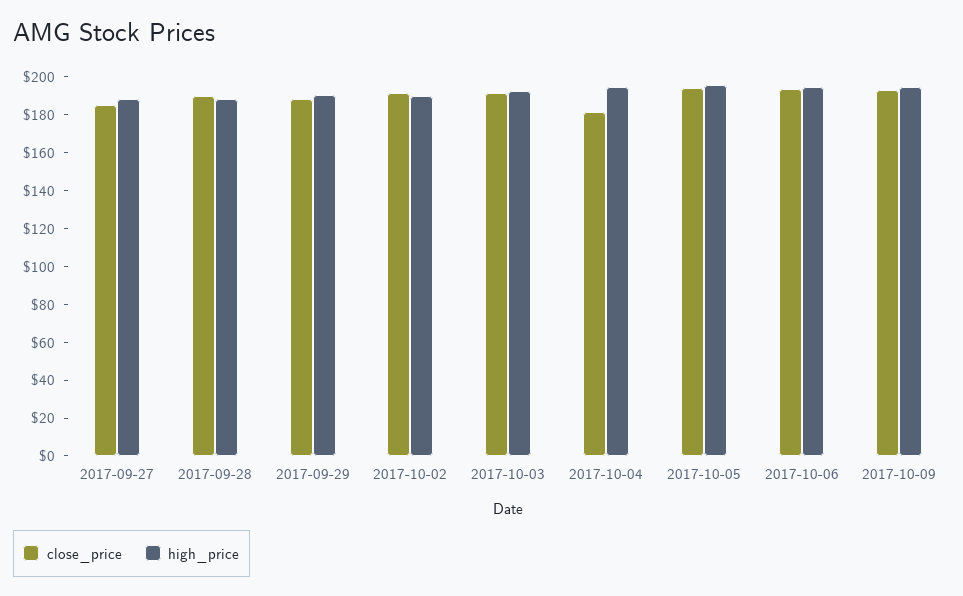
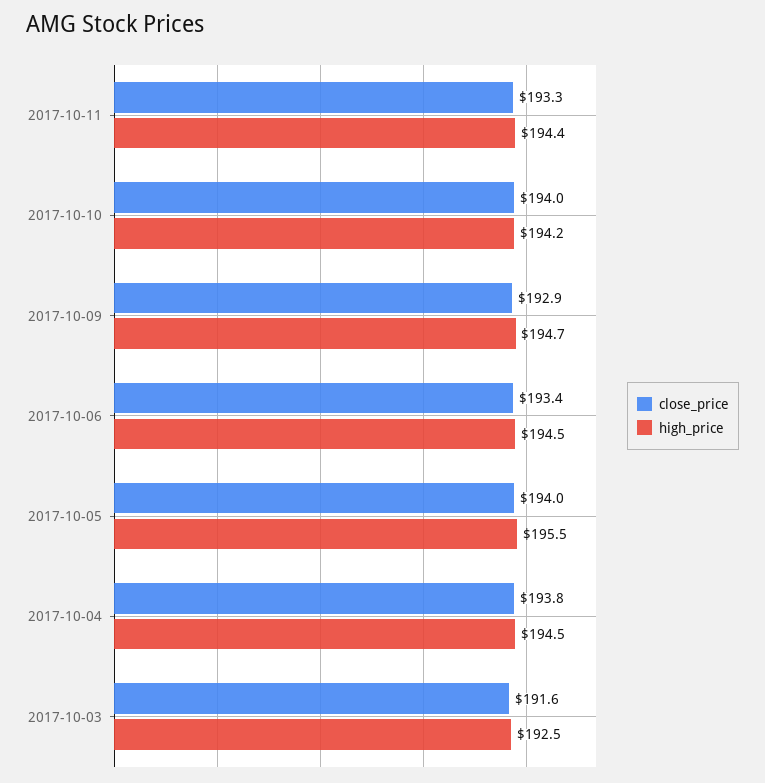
close_price, 2017-09-27: 185 -> none
high_price, 2017-09-27: 190 -> none
close_price, 2017-09-28: 190 -> none
high_price, 2017-09-28: 190 -> none
close_price, 2017-09-29: 190 -> none
high_price, 2017-09-29: 190 -> none
close_price, 2017-10-02: 190 -> none
high_price, 2017-10-02: 190 -> none
close_price, 2017-10-04: 180 -> 193.8
close_price, 2017-10-11: none -> 193.3
high_price, 2017-10-11: none -> 194.4
close_price, 2017-10-10: none -> 194
high_price, 2017-10-10: none -> 194.2

